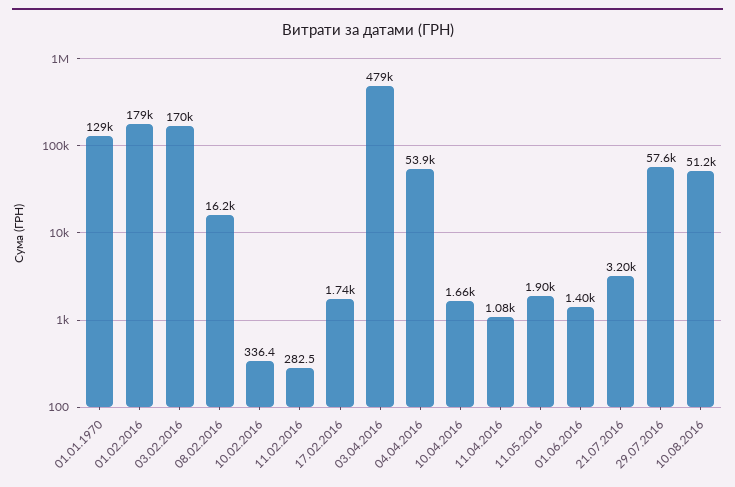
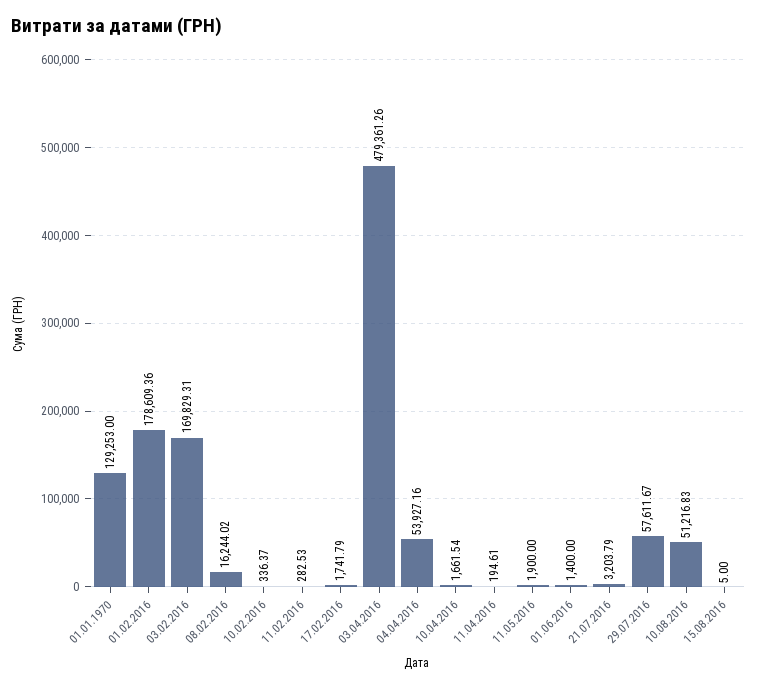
11.04.2016: 1080 -> 194.61
15.08.2016: none -> 5

